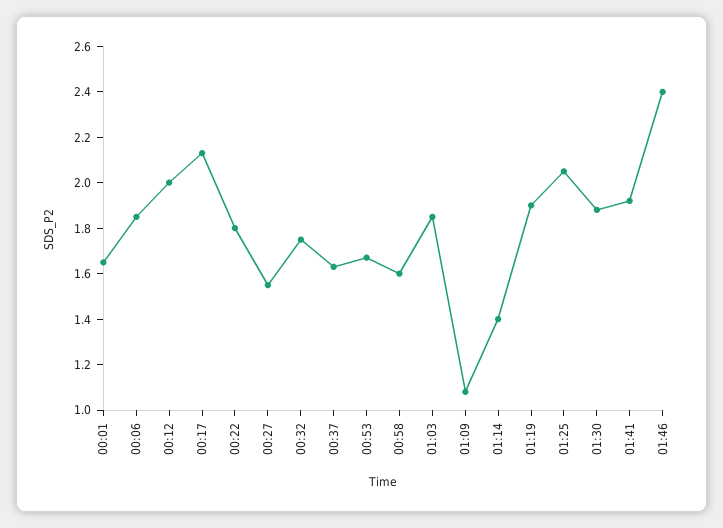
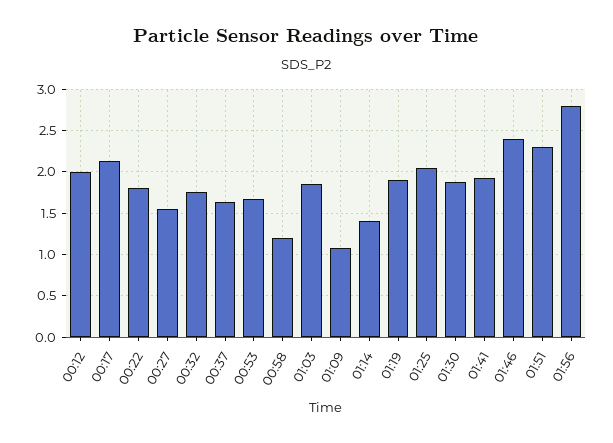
00:01: 1.65 -> none
00:06: 1.85 -> none
00:58: 1.6 -> 1.2
01:51: none -> 2.3
01:56: none -> 2.8

